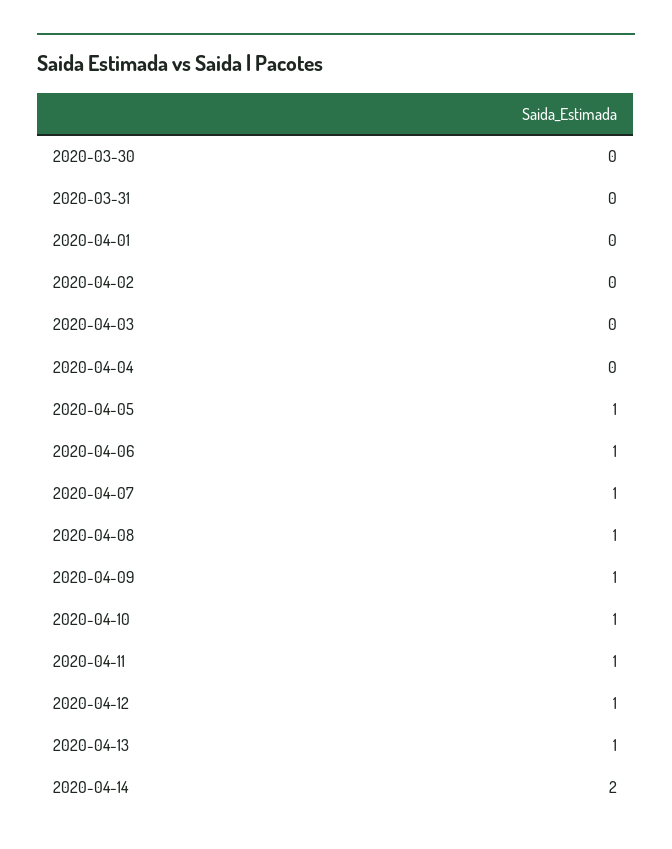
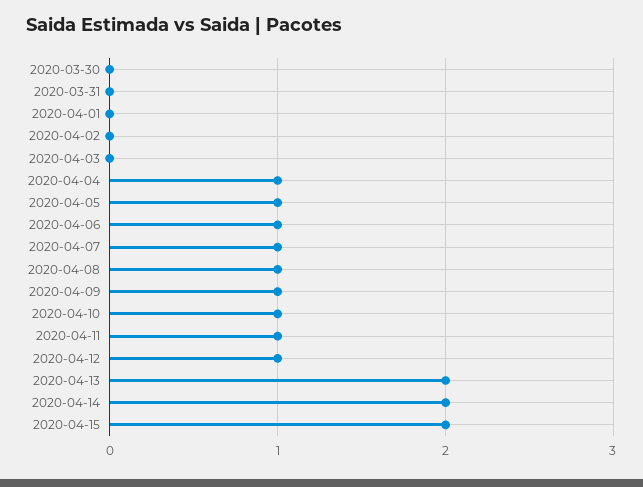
2020-04-04: 0 -> 1
2020-04-13: 1 -> 2
2020-04-15: none -> 2

